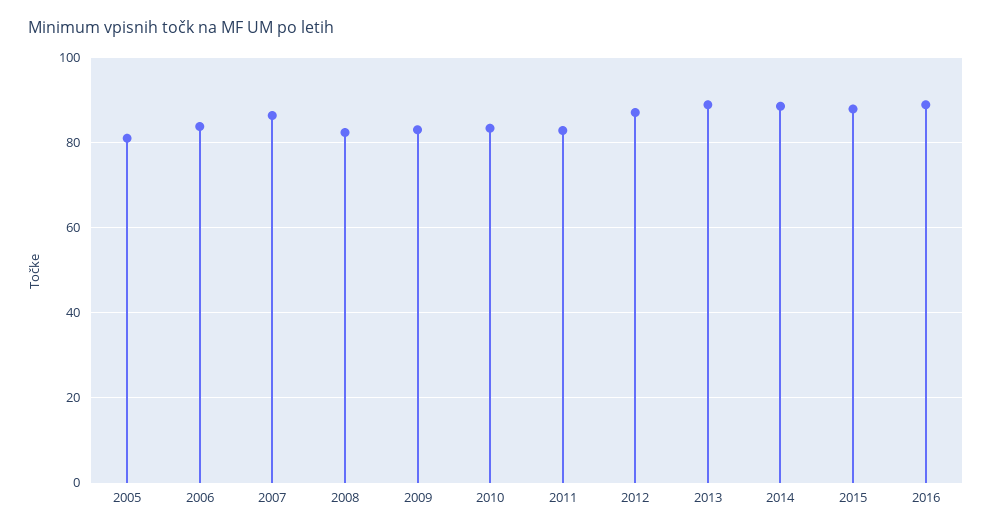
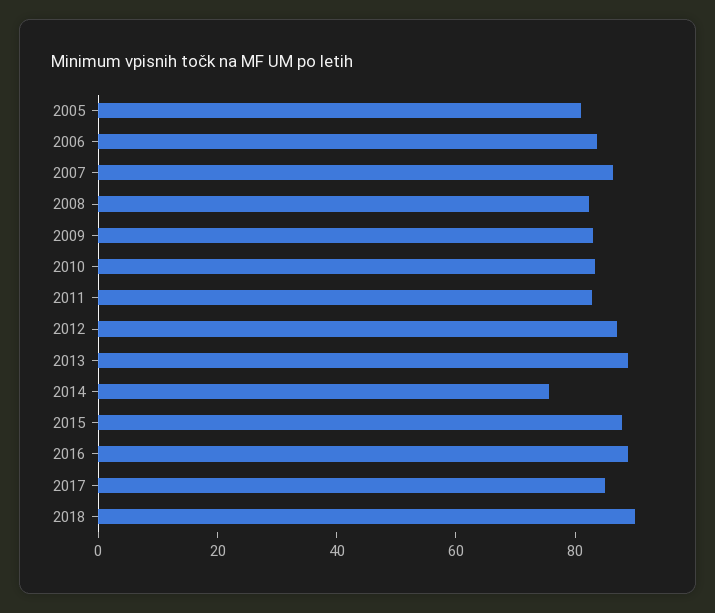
2014: 88 -> 75
2017: none -> 85
2018: none -> 90

